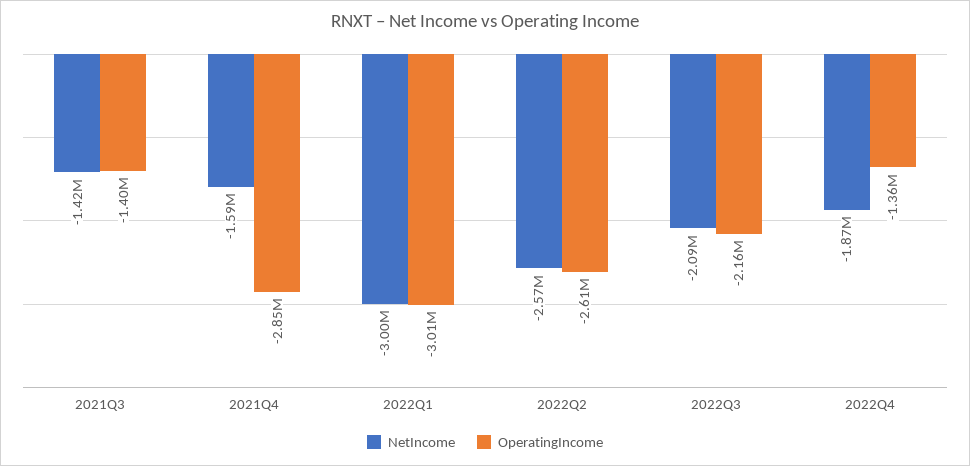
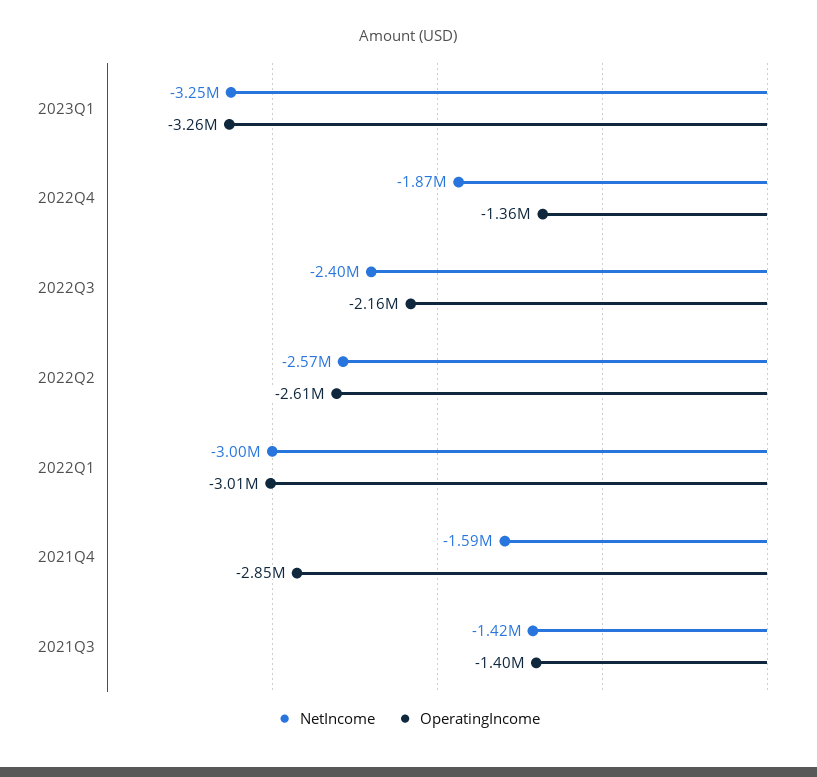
NetIncome, 2022Q3: -2090000 -> -2400000
NetIncome, 2023Q1: none -> -3250000
OperatingIncome, 2023Q1: none -> -3260000

